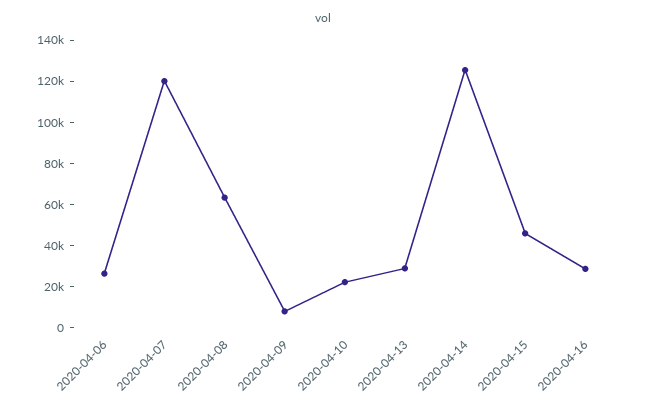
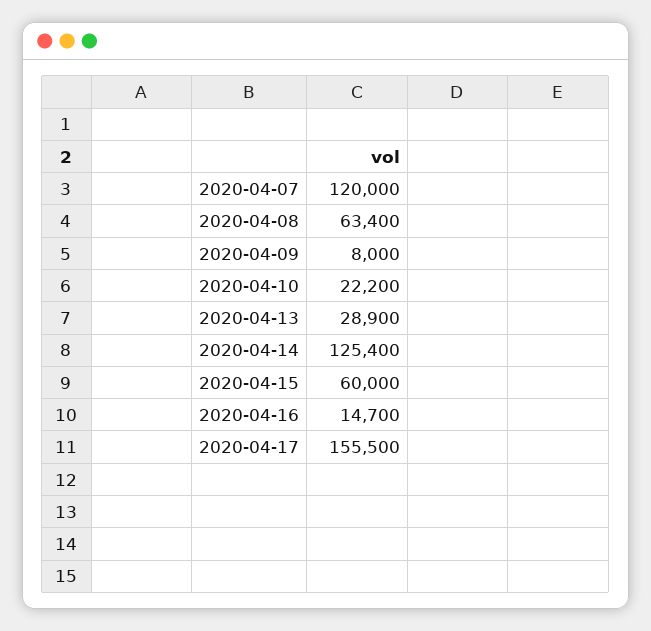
2020-04-06: 25000 -> none
2020-04-15: 45000 -> 60000
2020-04-16: 30000 -> 14700
2020-04-17: none -> 155500

